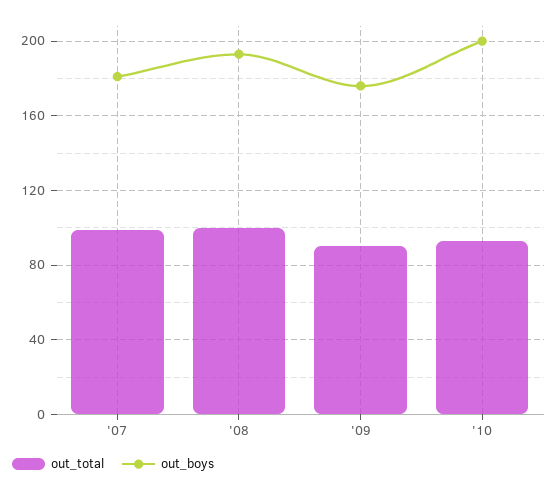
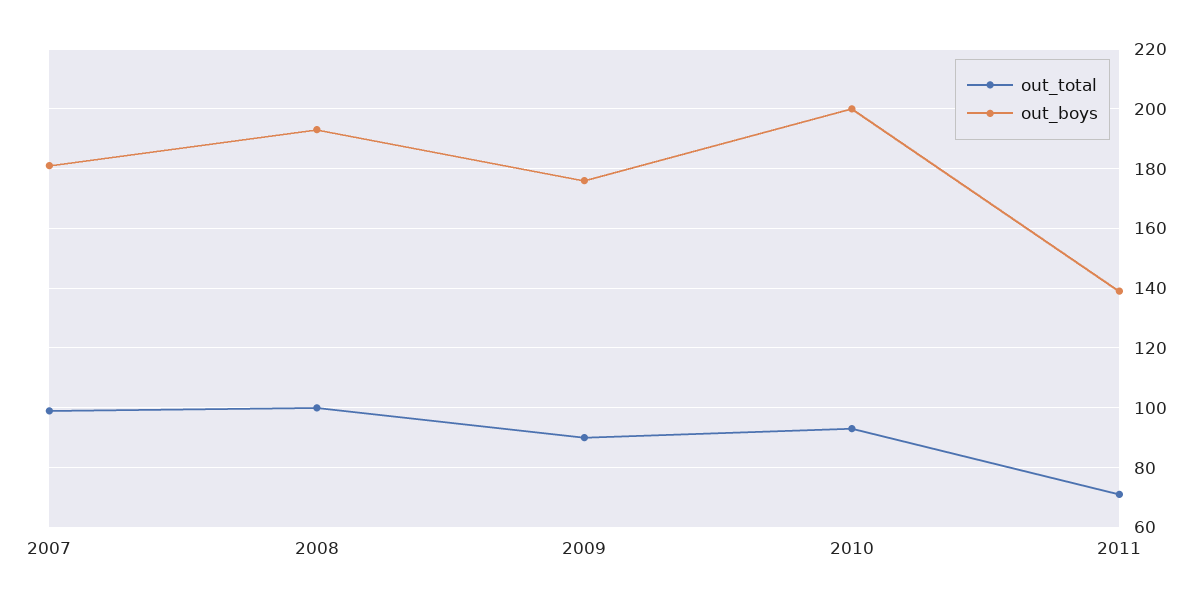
out_total, 2011: none -> 70
out_boys, 2011: none -> 140

